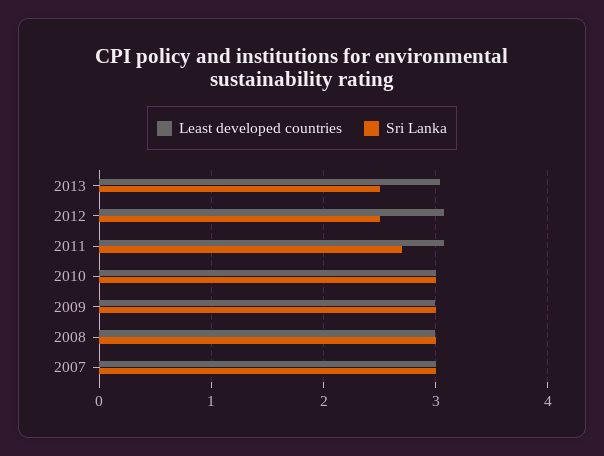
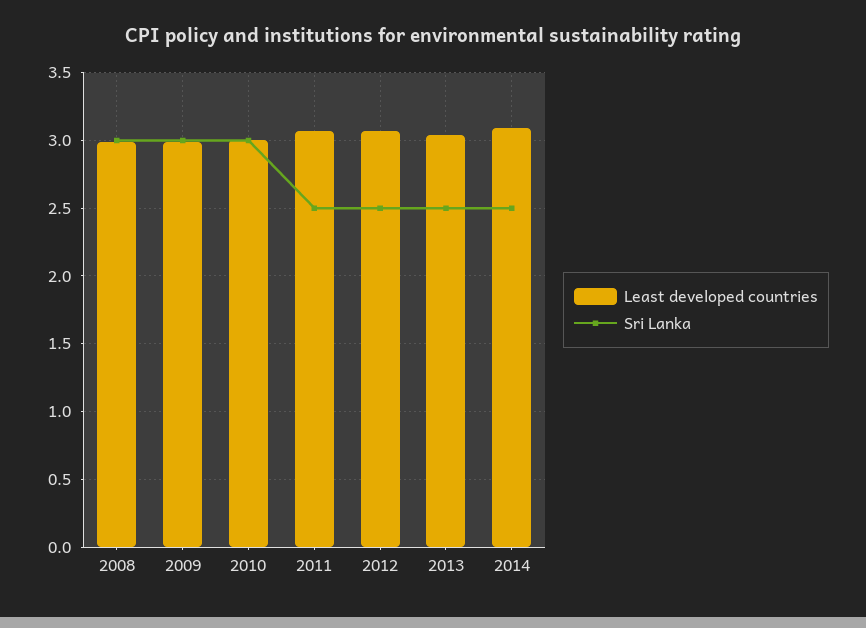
Sri Lanka, 2011: 2.7 -> 2.5
Least developed countries, 2007: 3 -> none
Sri Lanka, 2007: 3 -> none
Least developed countries, 2014: none -> 3.1
Sri Lanka, 2014: none -> 2.5

